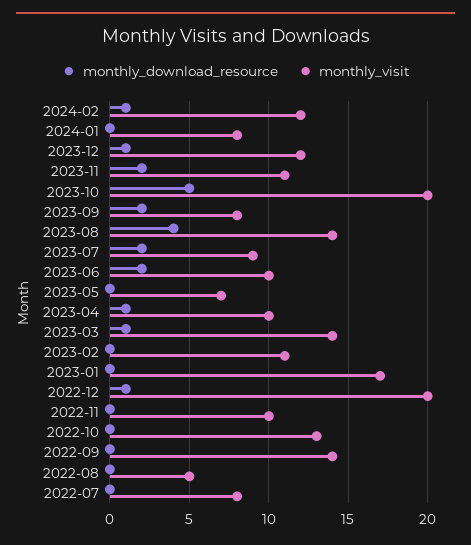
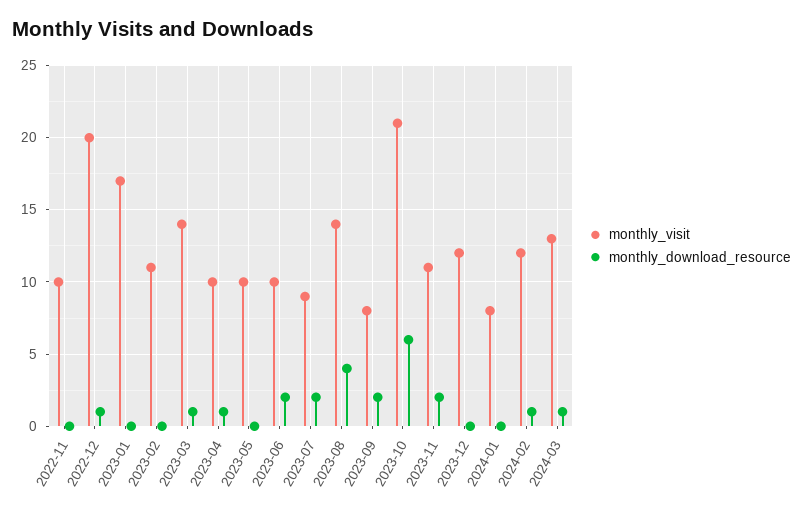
monthly_download_resource, 2023-12: 1 -> 0
monthly_download_resource, 2023-10: 5 -> 6
monthly_visit, 2023-10: 20 -> 21
monthly_visit, 2023-05: 7 -> 10
monthly_download_resource, 2022-10: 0 -> none
monthly_visit, 2022-10: 13 -> none
monthly_download_resource, 2022-09: 0 -> none
monthly_visit, 2022-09: 14 -> none
monthly_download_resource, 2022-08: 0 -> none
monthly_visit, 2022-08: 5 -> none
monthly_download_resource, 2022-07: 0 -> none
monthly_visit, 2022-07: 8 -> none
monthly_visit, 2024-03: none -> 13
monthly_download_resource, 2024-03: none -> 1

